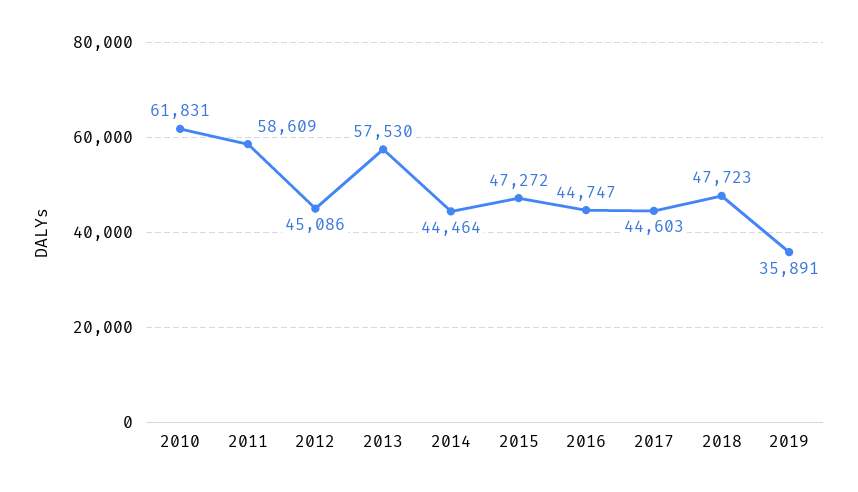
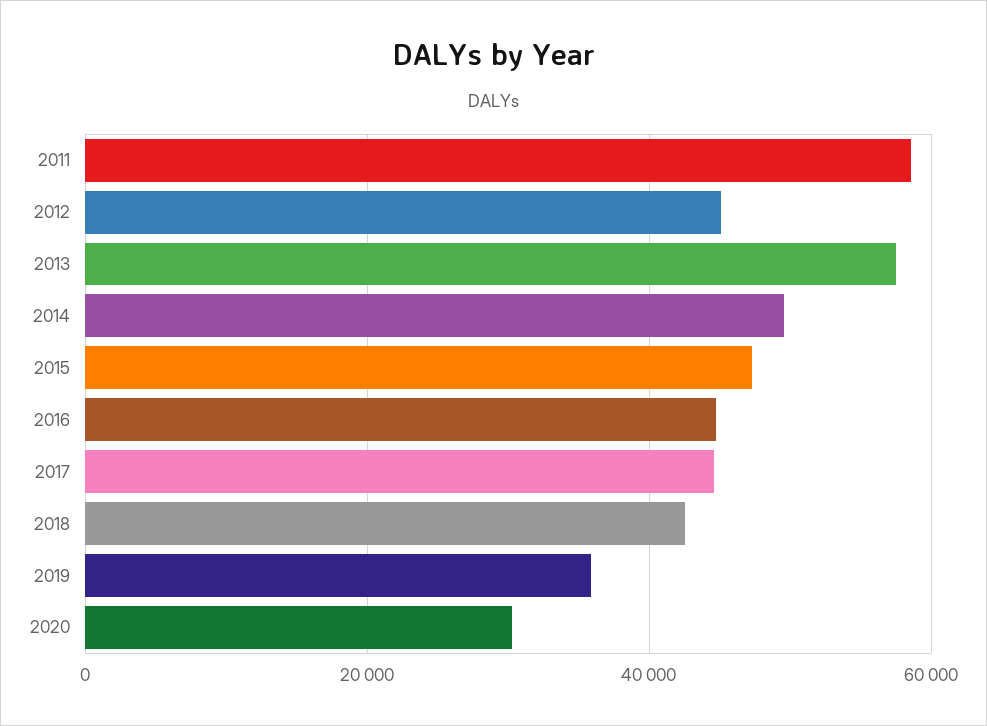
2010: 61831 -> none
2014: 44464 -> 50000
2018: 47723 -> 42000
2020: none -> 30000

